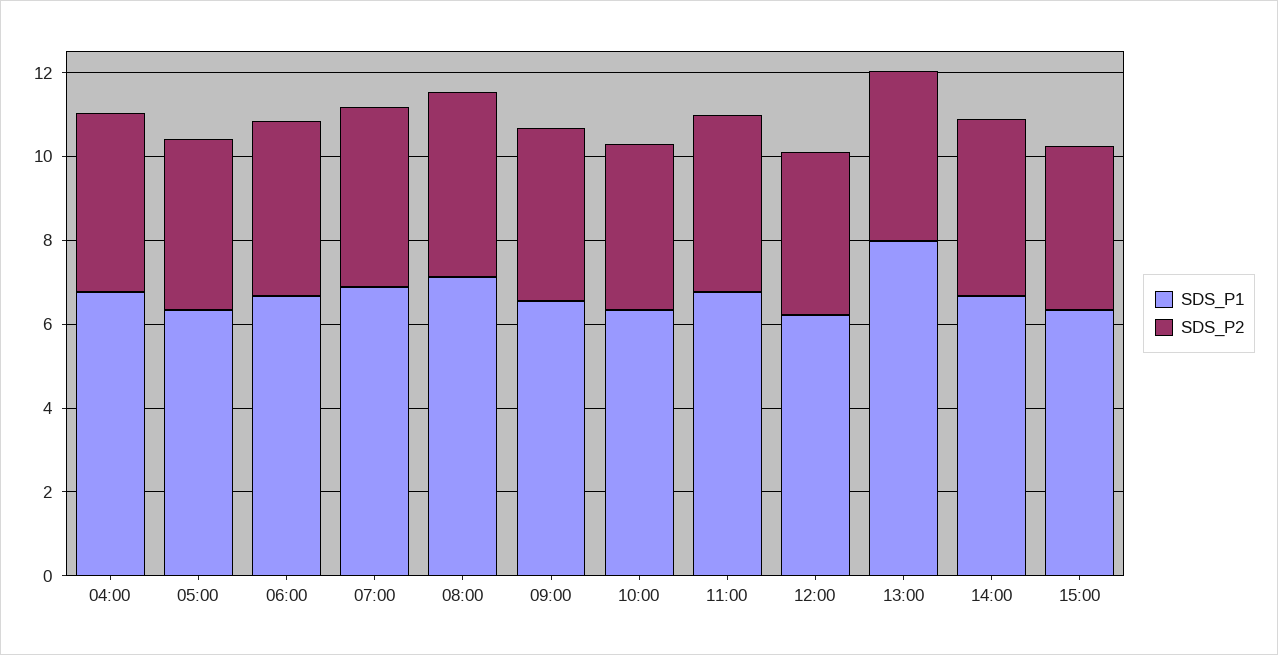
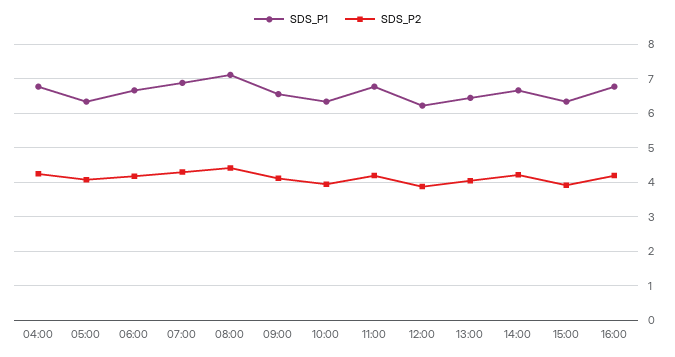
SDS_P1, 13:00: 8 -> 6.4
SDS_P1, 16:00: none -> 6.8
SDS_P2, 16:00: none -> 4.2

